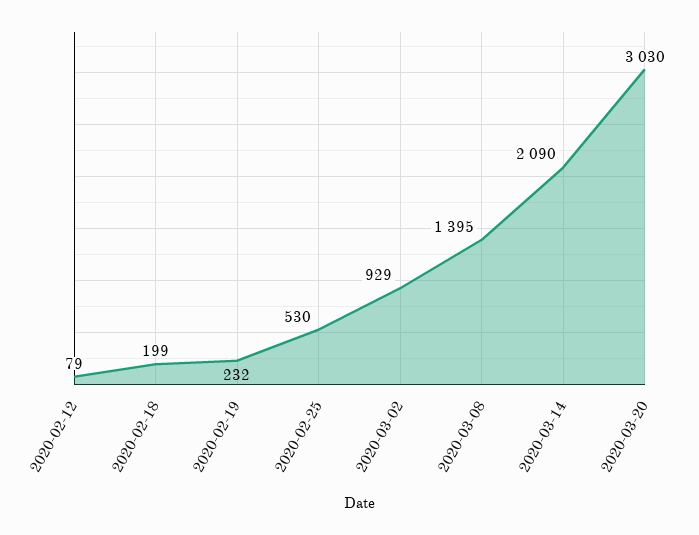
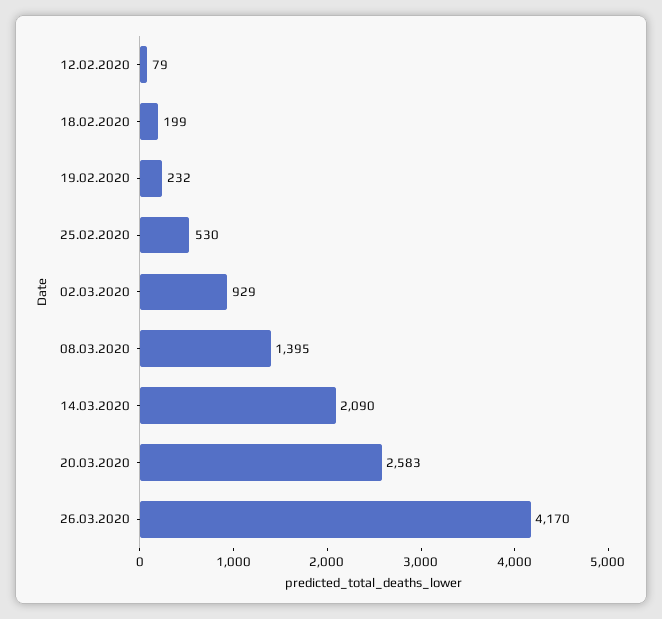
2020-03-20: 3030 -> 2583
26.03.2020: none -> 4170

